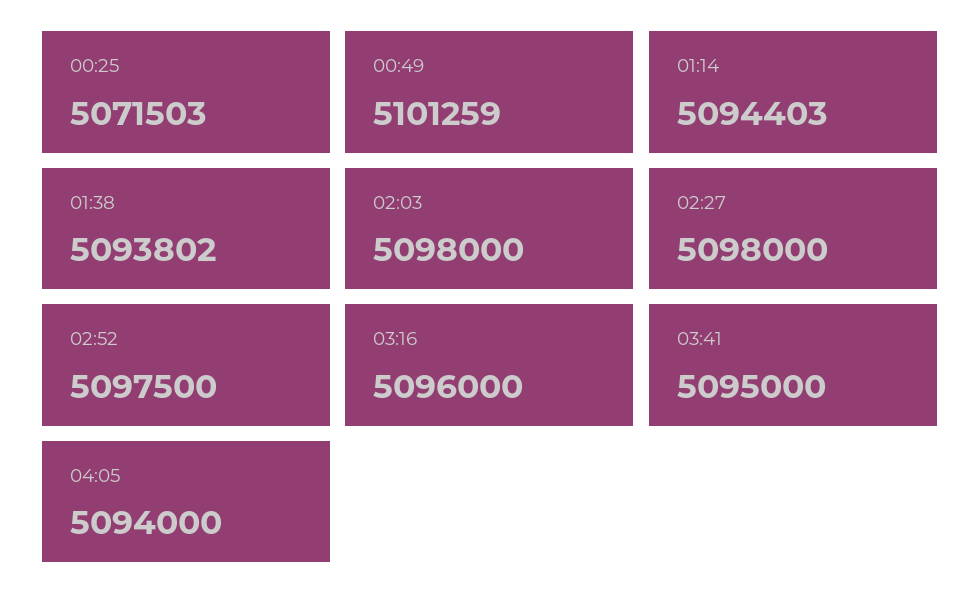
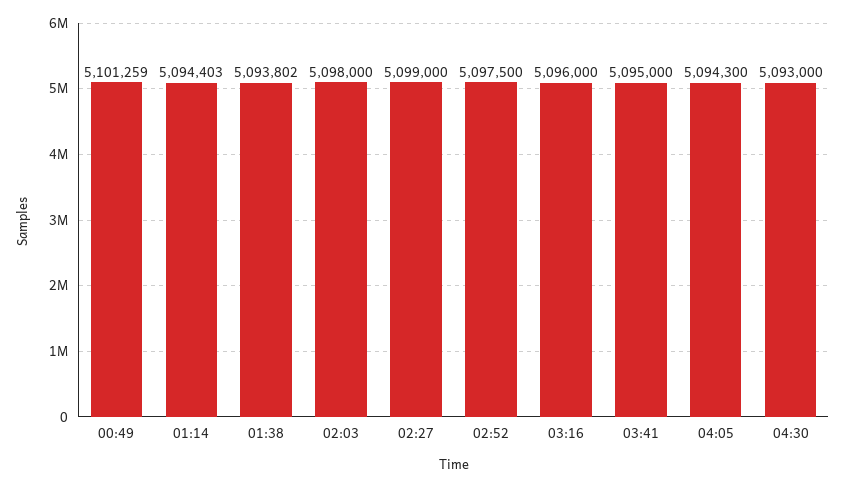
00:25: 5071503 -> none
02:27: 5098000 -> 5099000
04:05: 5094000 -> 5094300
04:30: none -> 5093000

